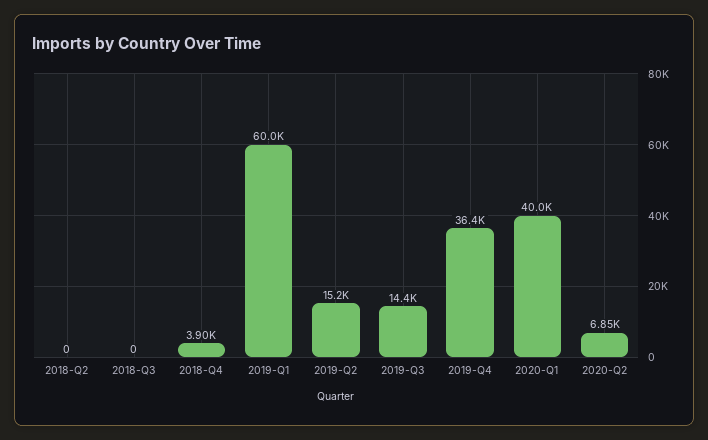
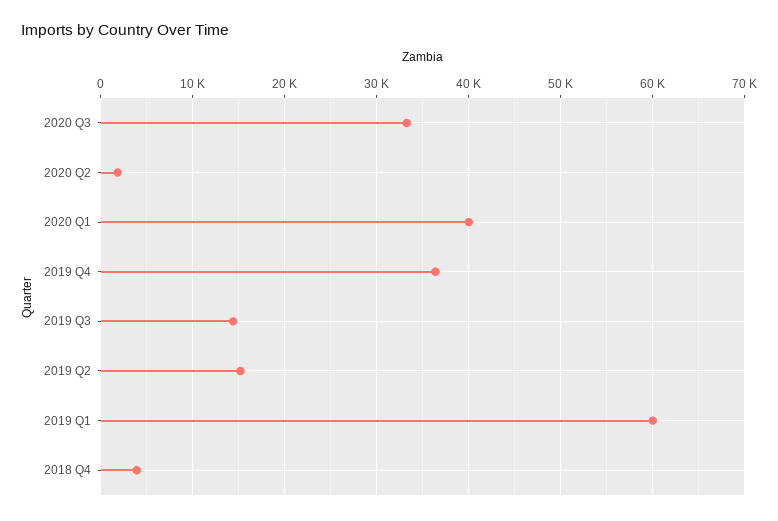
2018-Q2: 0 -> none
2018-Q3: 0 -> none
2020-Q2: 6850 -> 2000
2020 Q3: none -> 33000

